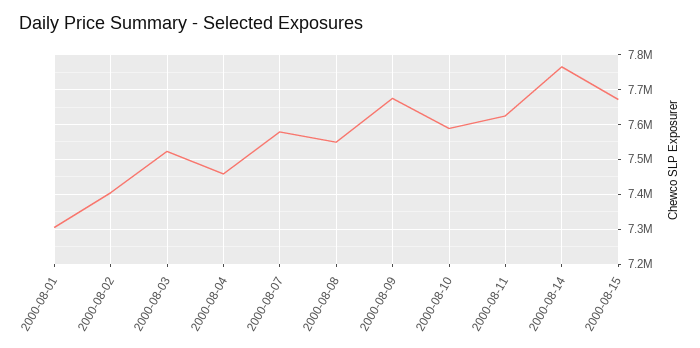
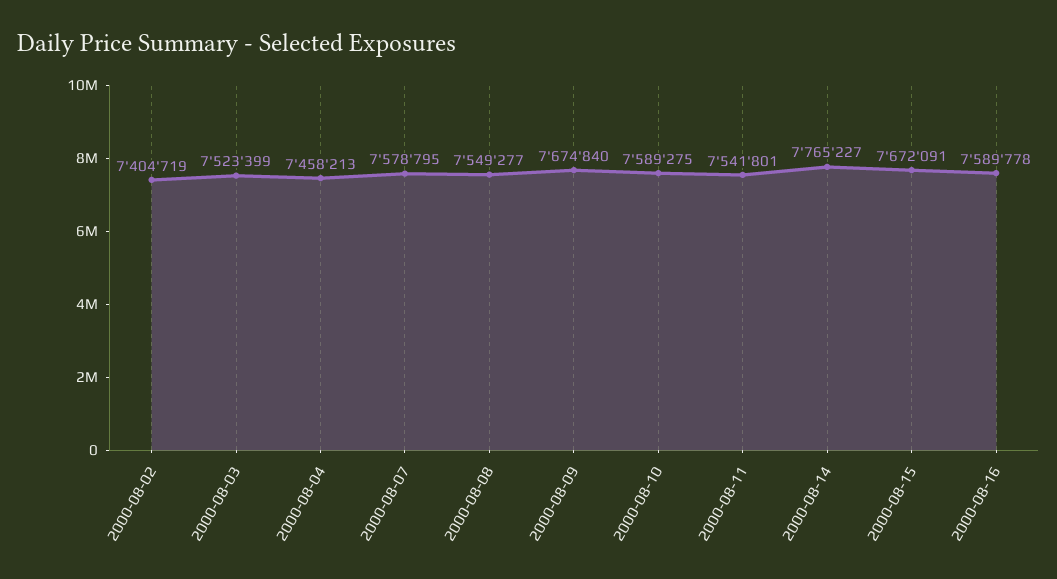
2000-08-01: 7300000 -> none
2000-08-11: 7620000 -> 7541801
2000-08-16: none -> 7589778

